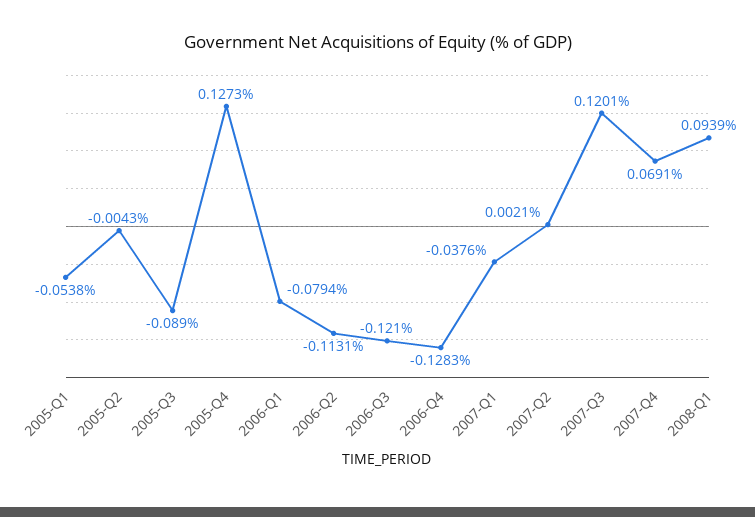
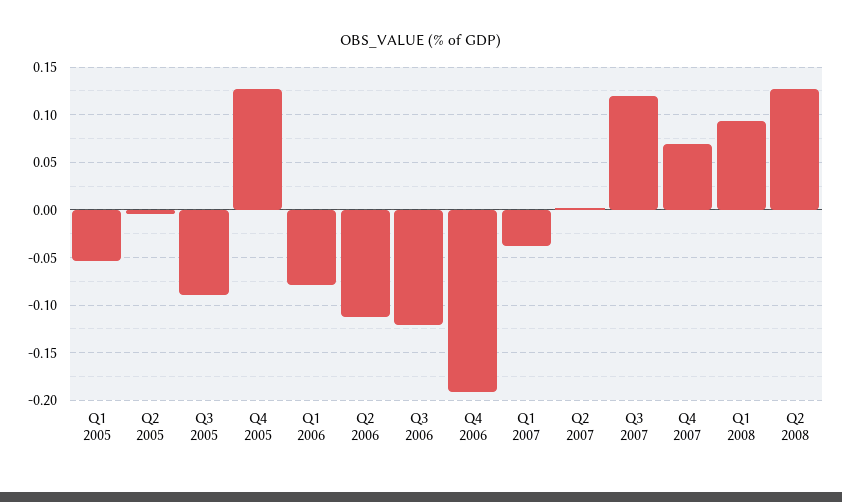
2006-Q4: -0.1283 -> -0.19
Q2 2008: none -> 0.13

